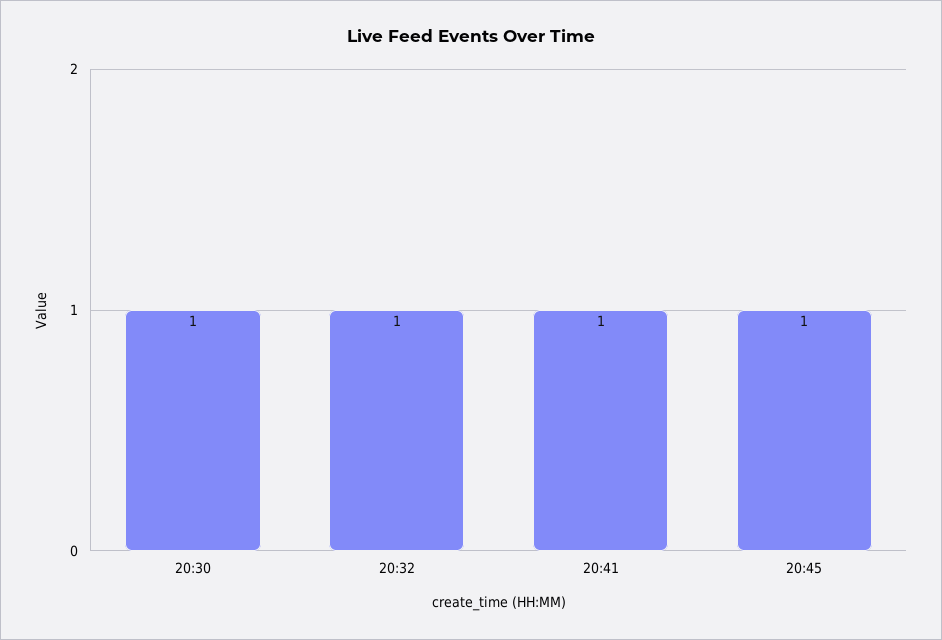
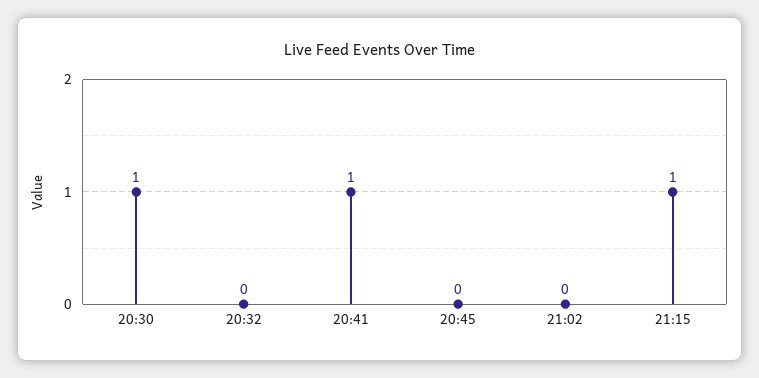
20:32: 1 -> 0
20:45: 1 -> 0
21:02: none -> 0
21:15: none -> 1

